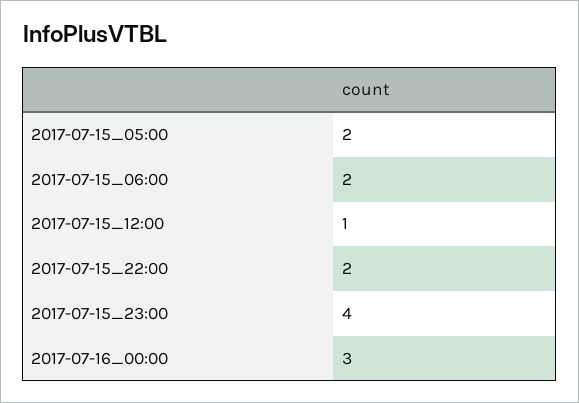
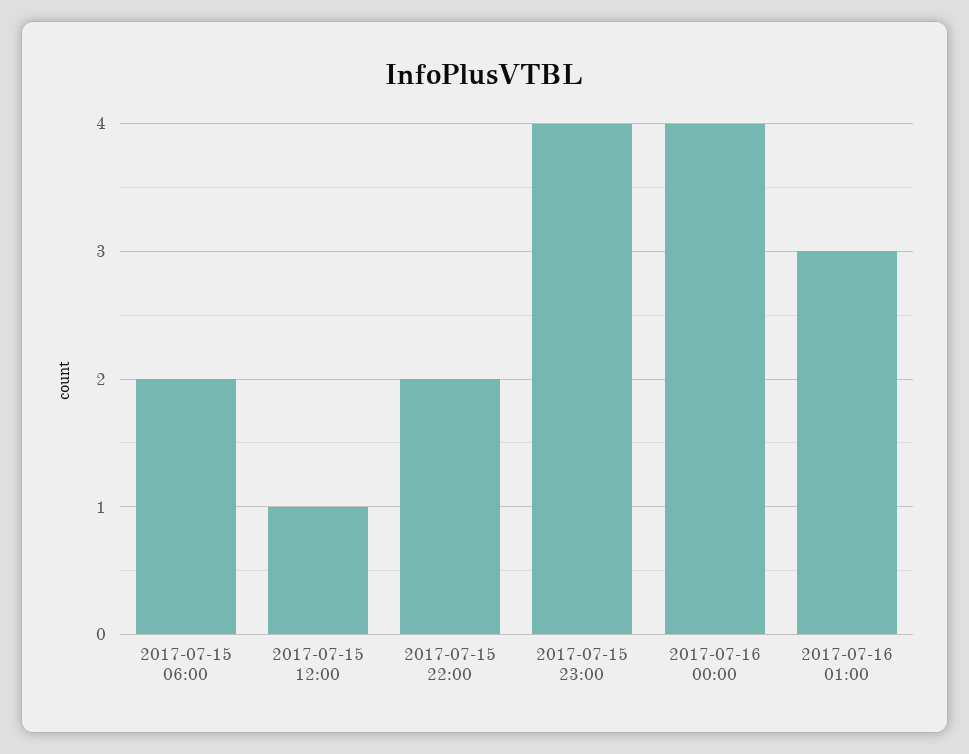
2017-07-15_05:00: 2 -> none
2017-07-16_00:00: 3 -> 4
2017-07-16 01:00: none -> 3

